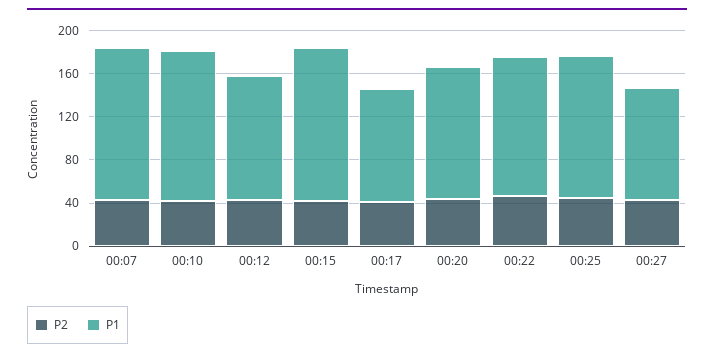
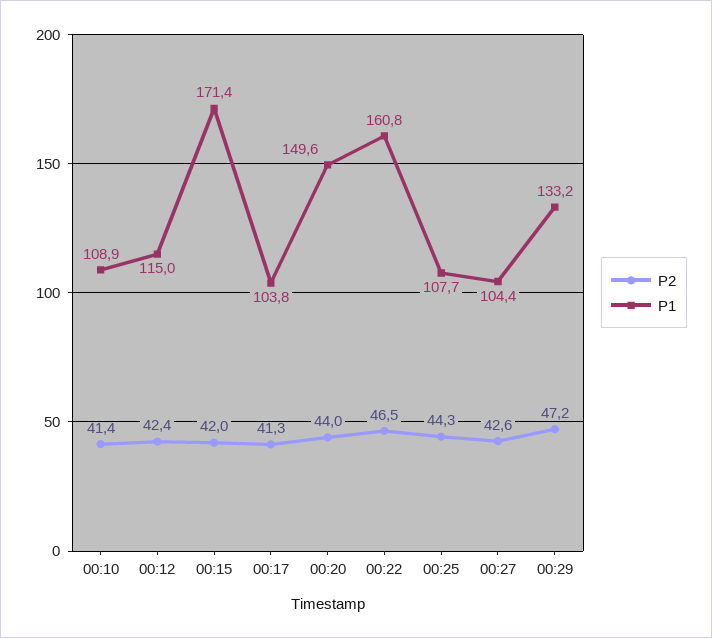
P2, 00:07: 40 -> none
P1, 00:07: 140 -> none
P1, 00:10: 140 -> 108.9
P1, 00:15: 140 -> 171.4
P1, 00:20: 120 -> 149.6
P1, 00:22: 130 -> 160.8
P1, 00:25: 130 -> 107.7
P2, 00:29: none -> 47.2
P1, 00:29: none -> 133.2

